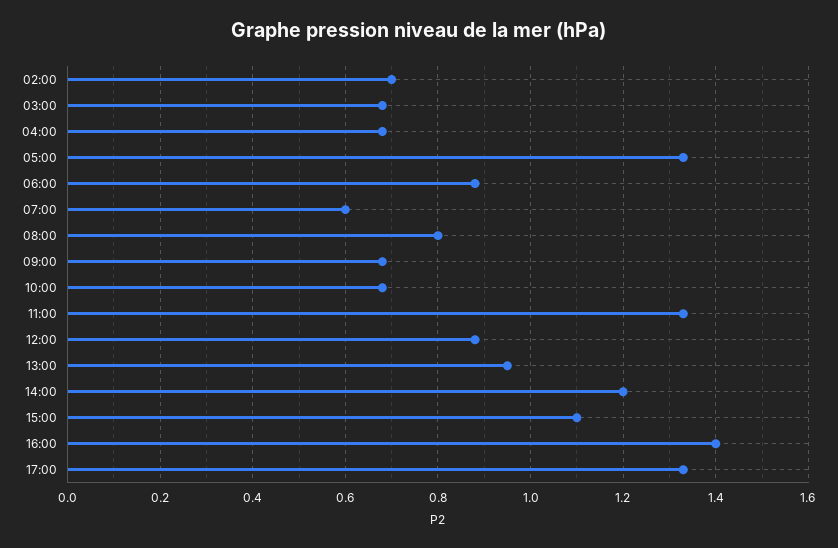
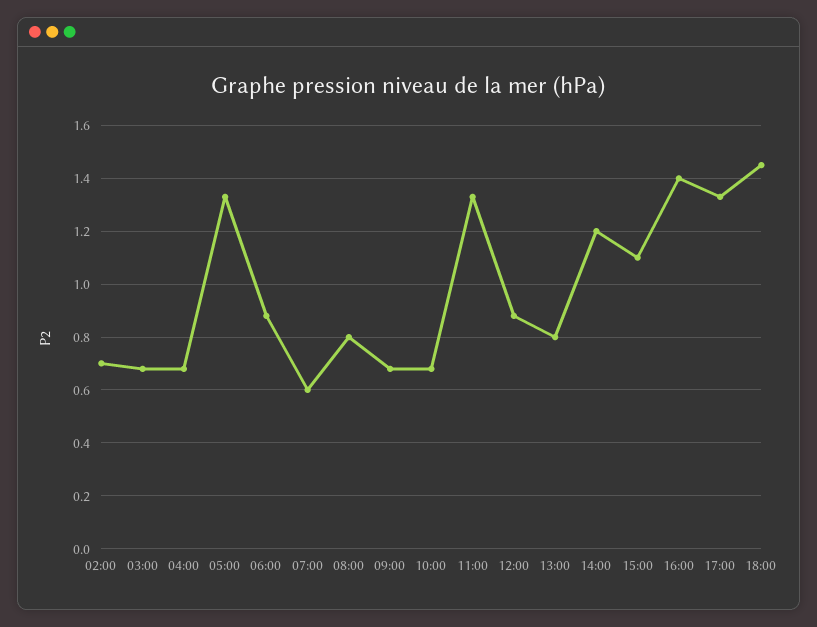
13:00: 0.95 -> 0.8
18:00: none -> 1.45

